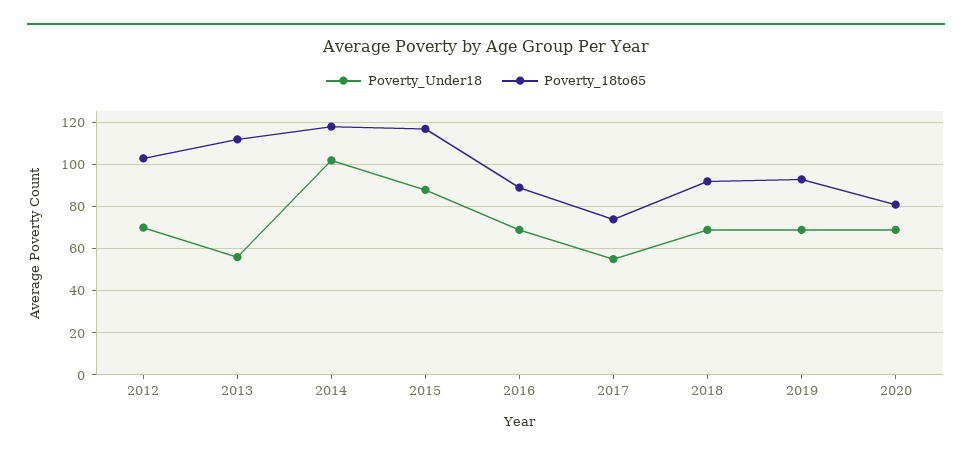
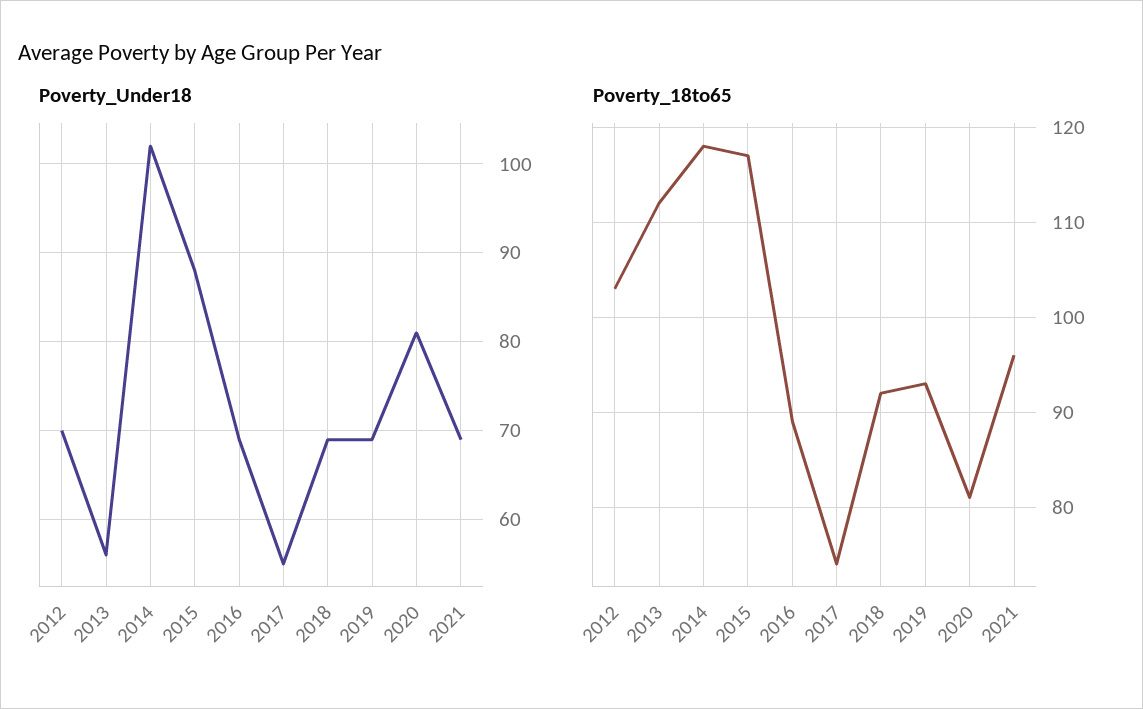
Poverty_Under18, 2020: 70 -> 81
Poverty_Under18, 2021: none -> 69
Poverty_18to65, 2021: none -> 96

